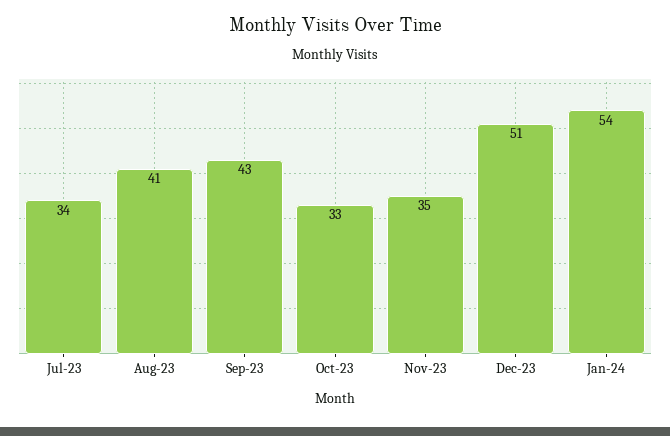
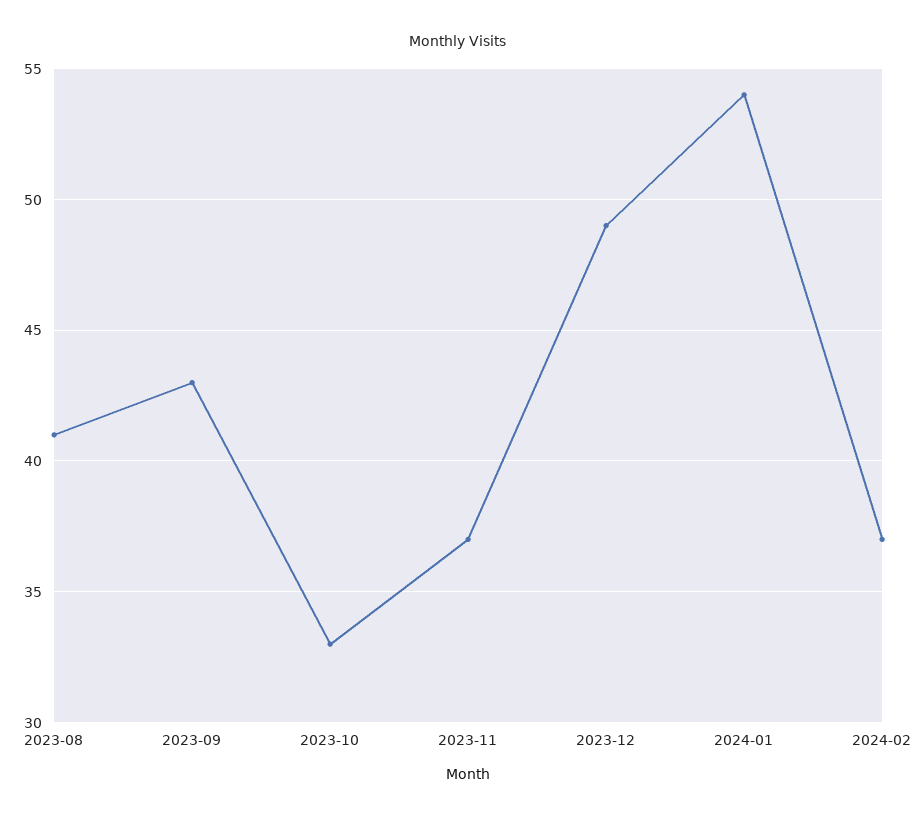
Jul-23: 34 -> none
Nov-23: 35 -> 37
Dec-23: 51 -> 49
2024-02: none -> 37

